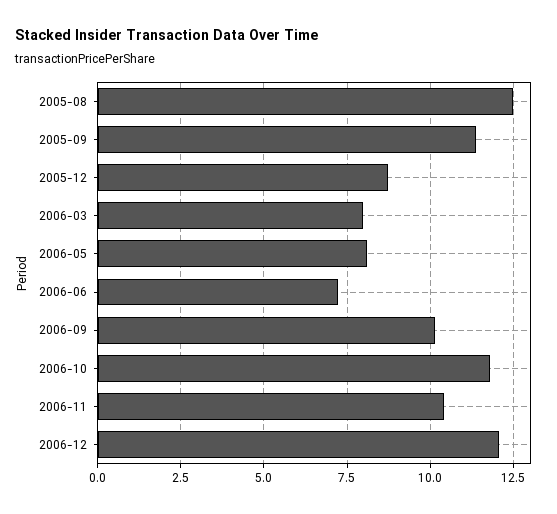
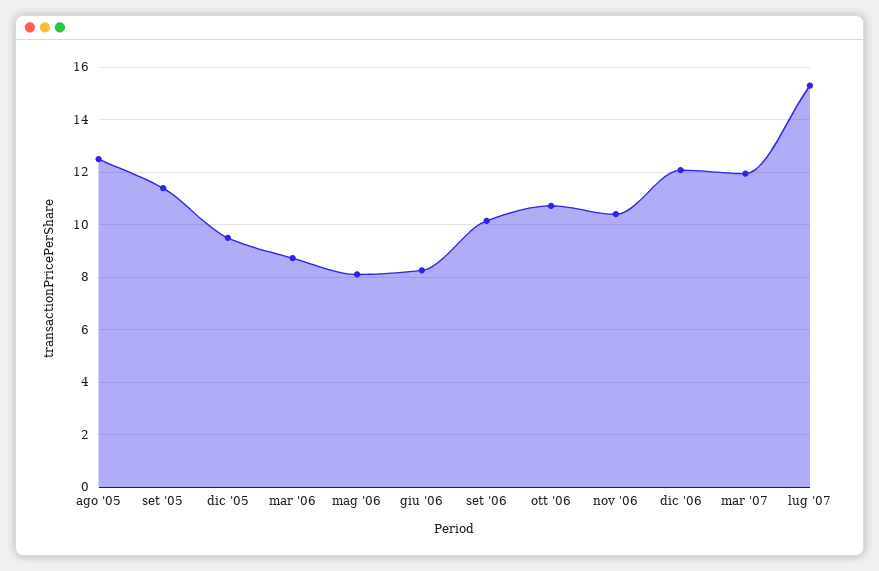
2005-12: 8.75 -> 9.5
2006-03: 8 -> 8.75
2006-06: 7.25 -> 8.25
2006-10: 11.75 -> 10.75
mar '07: none -> 12
lug '07: none -> 15.25

